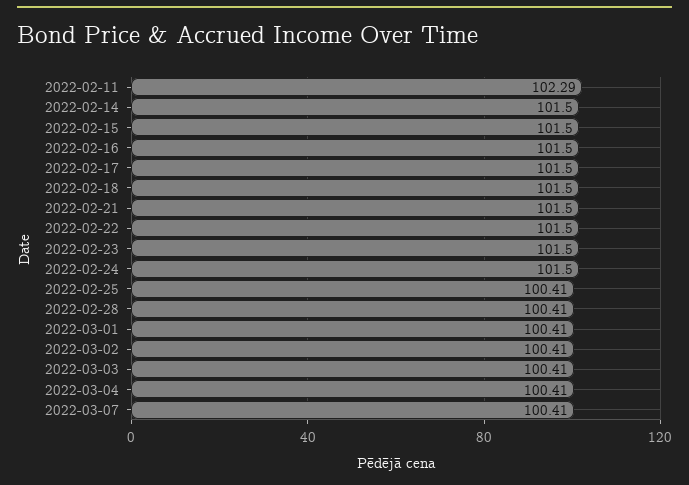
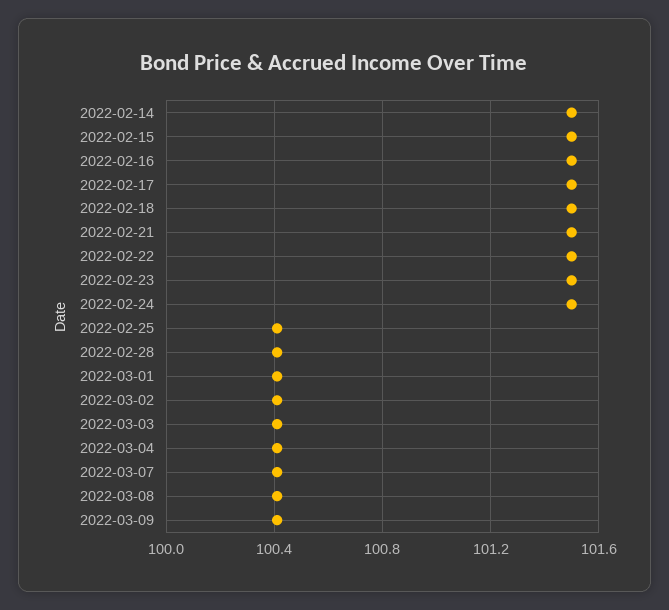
2022-02-11: 102.29 -> none
2022-03-08: none -> 100.4
2022-03-09: none -> 100.4

